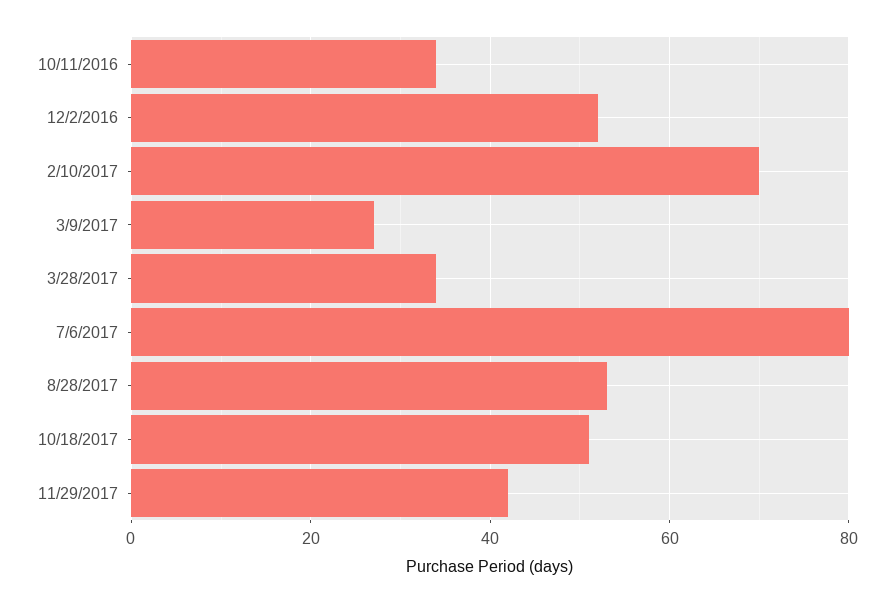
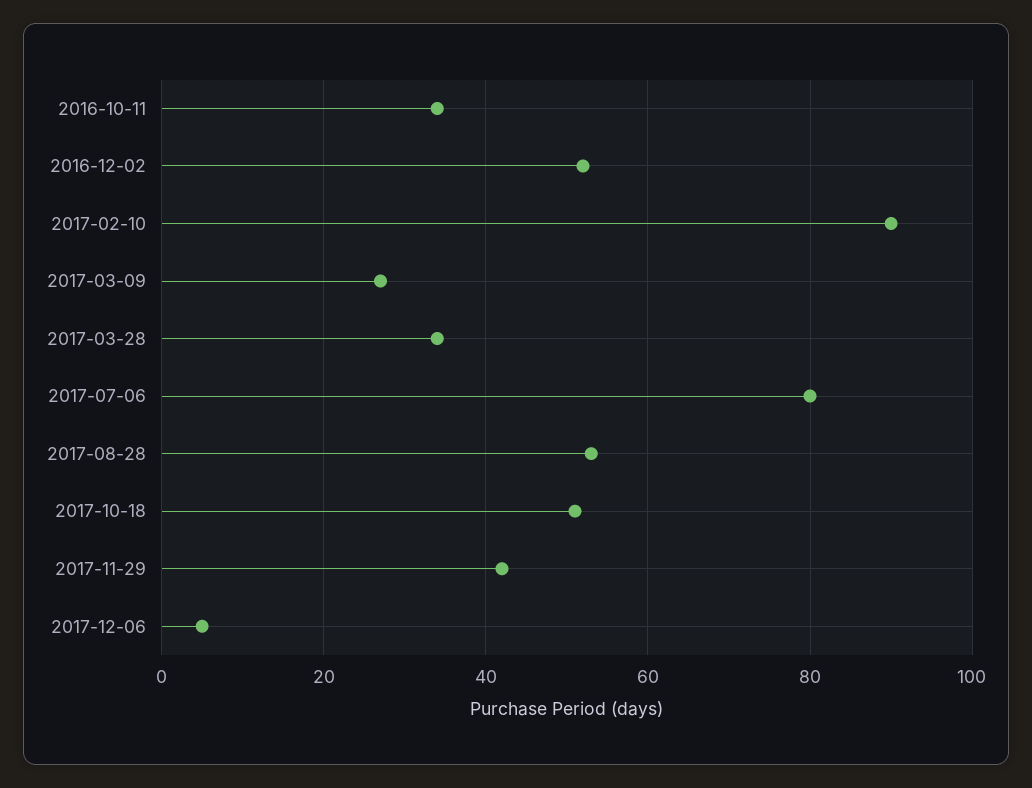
2/10/2017: 70 -> 90
2017-12-06: none -> 5

